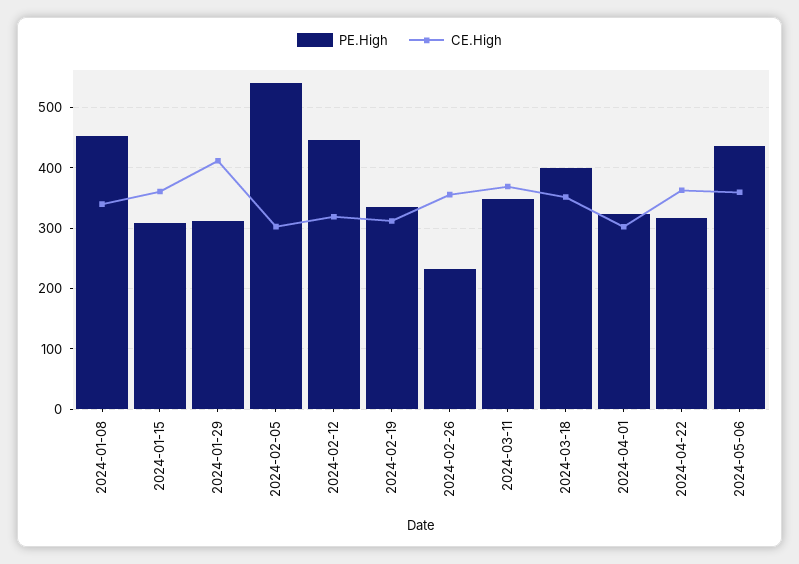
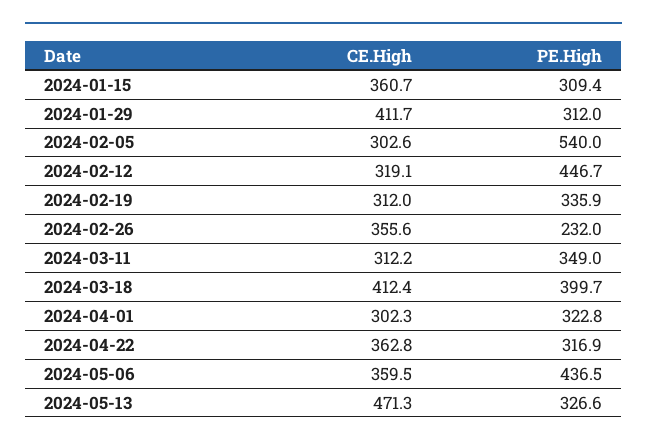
PE.High, 2024-01-08: 450 -> none
CE.High, 2024-01-08: 340 -> none
CE.High, 2024-03-11: 370 -> 312.2
CE.High, 2024-03-18: 350 -> 412.4
CE.High, 2024-05-13: none -> 471.3
PE.High, 2024-05-13: none -> 326.6

